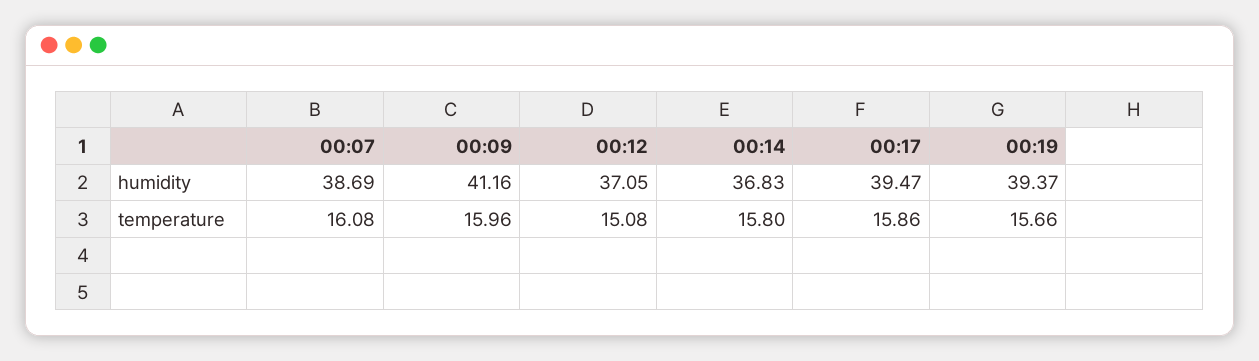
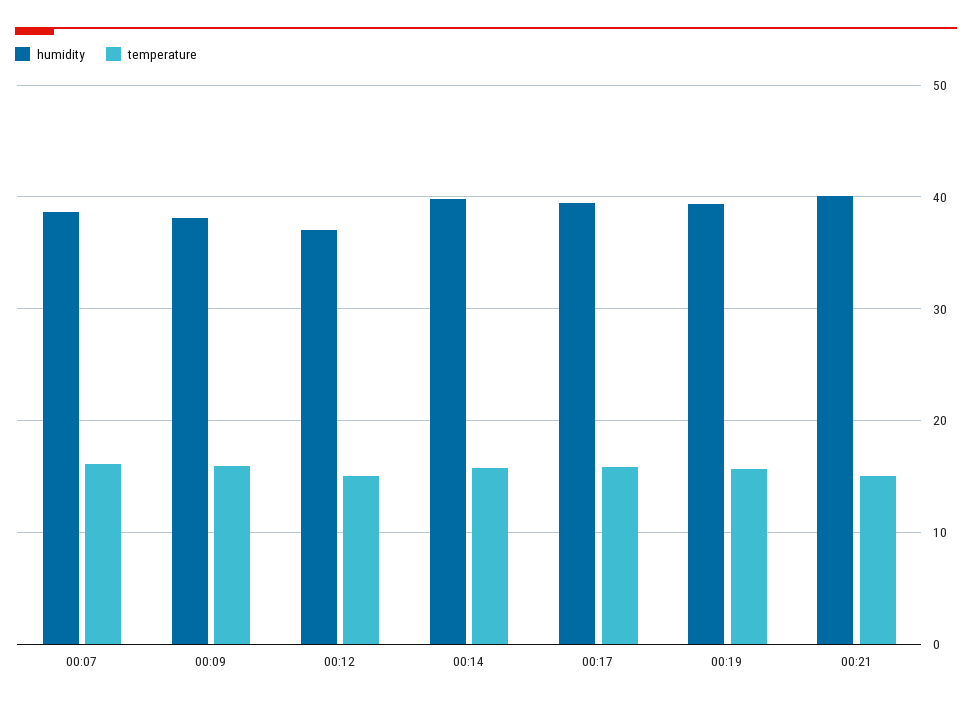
humidity, 00:09: 41.16 -> 38
humidity, 00:14: 36.83 -> 40
humidity, 00:21: none -> 40
temperature, 00:21: none -> 15

